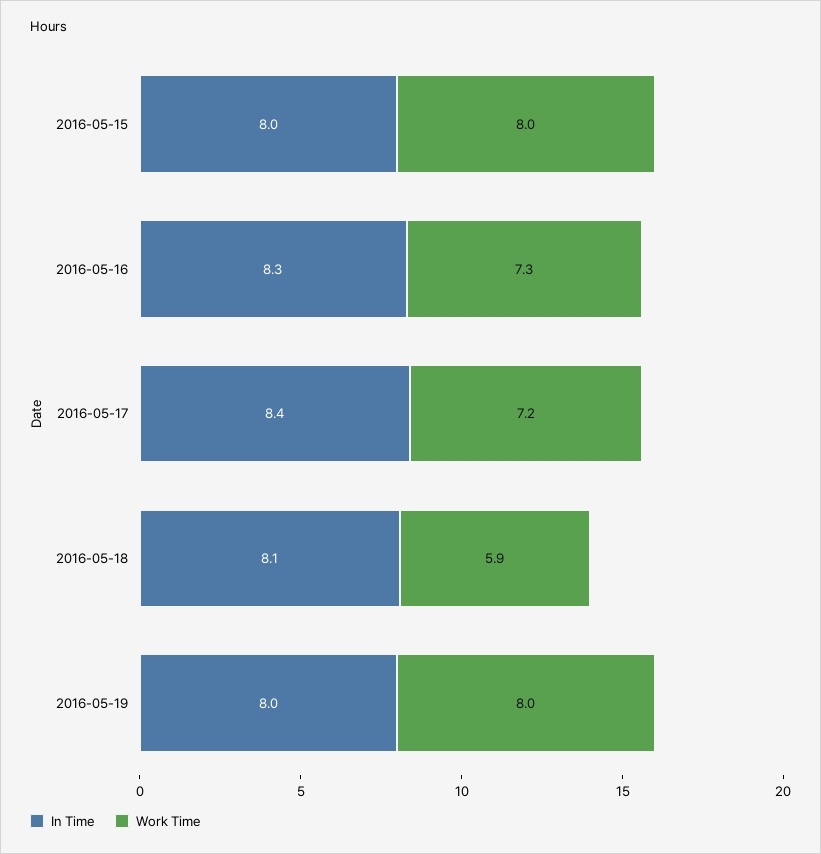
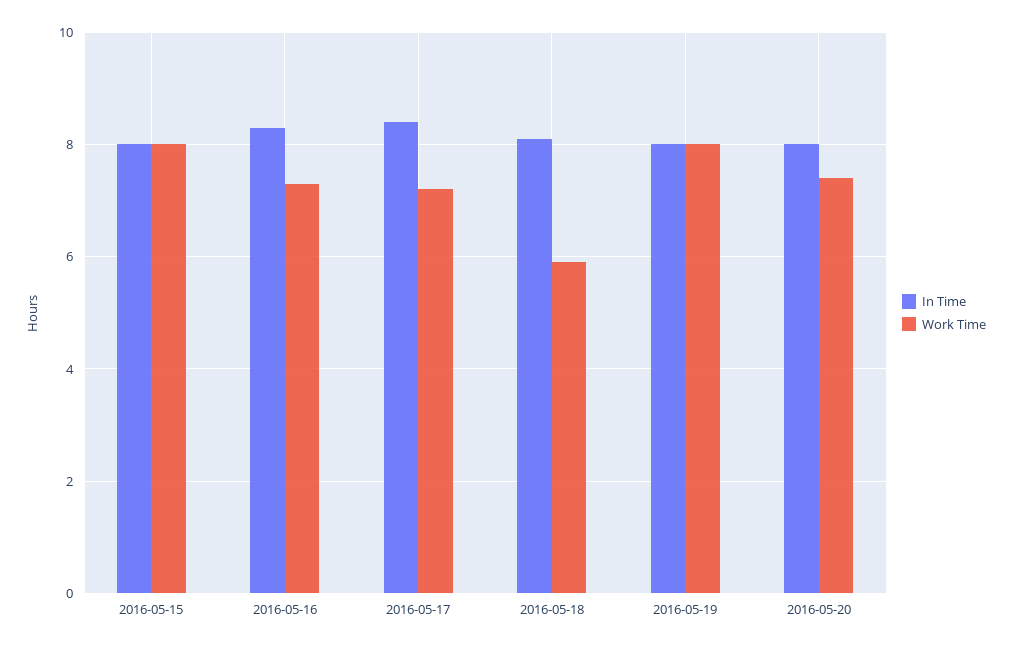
In Time, 2016-05-20: none -> 8
Work Time, 2016-05-20: none -> 7.5

